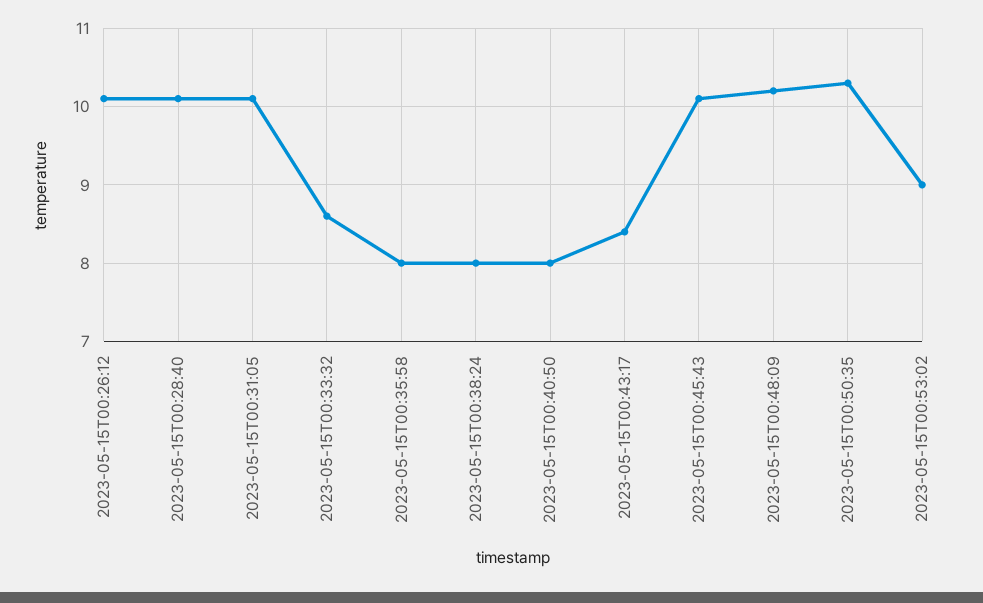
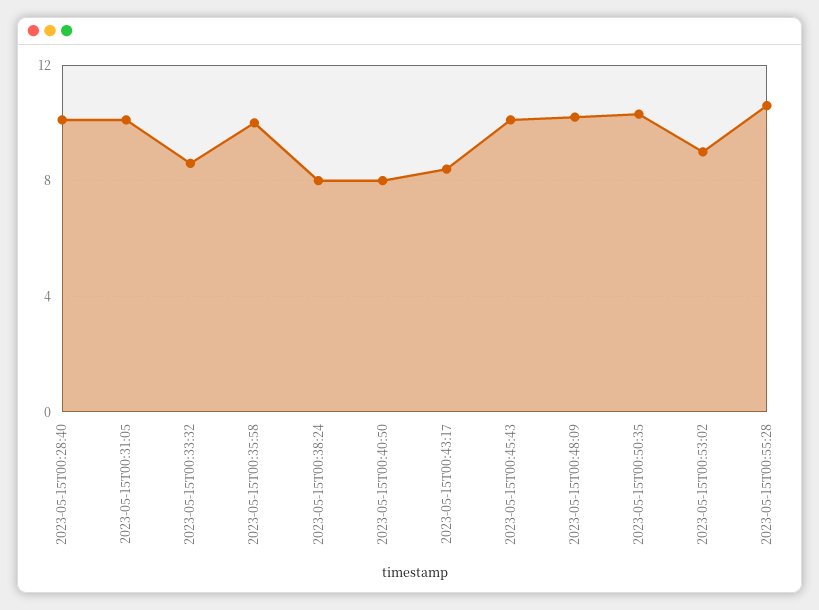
2023-05-15T00:26:12: 10.1 -> none
2023-05-15T00:35:58: 8 -> 10
2023-05-15T00:55:28: none -> 10.5

